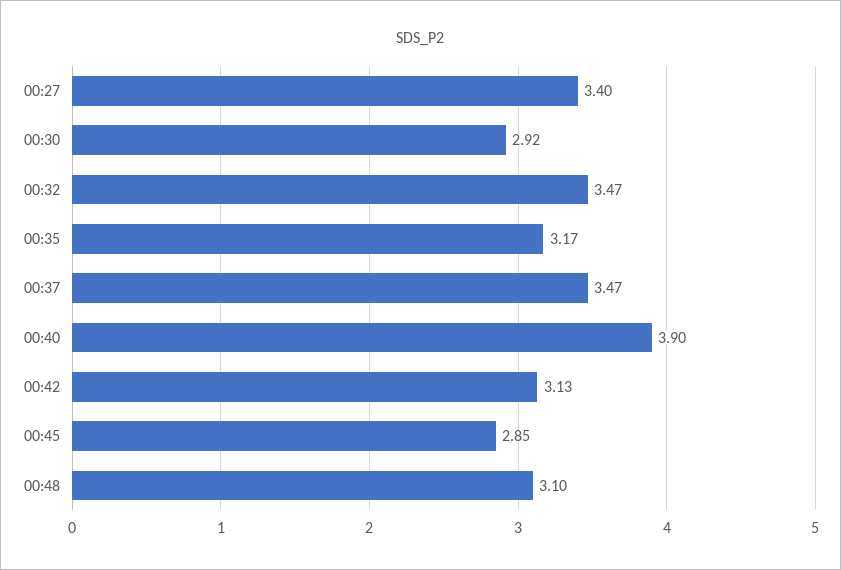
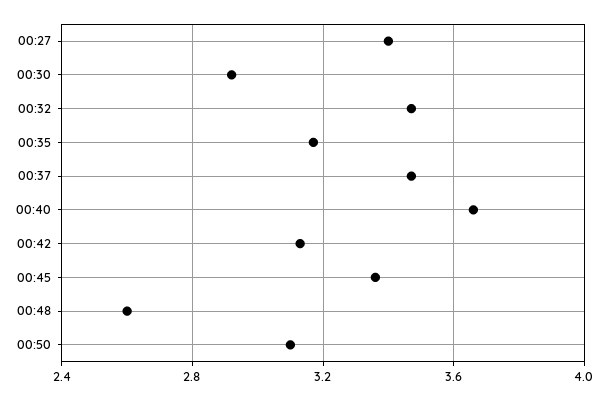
00:40: 3.9 -> 3.65
00:45: 2.85 -> 3.35
00:48: 3.1 -> 2.6
00:50: none -> 3.1

